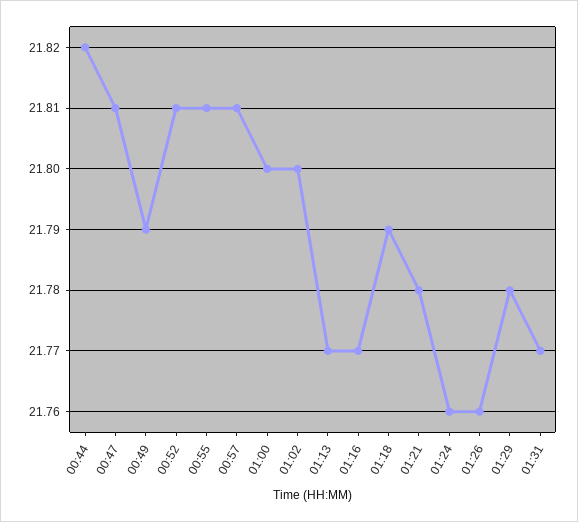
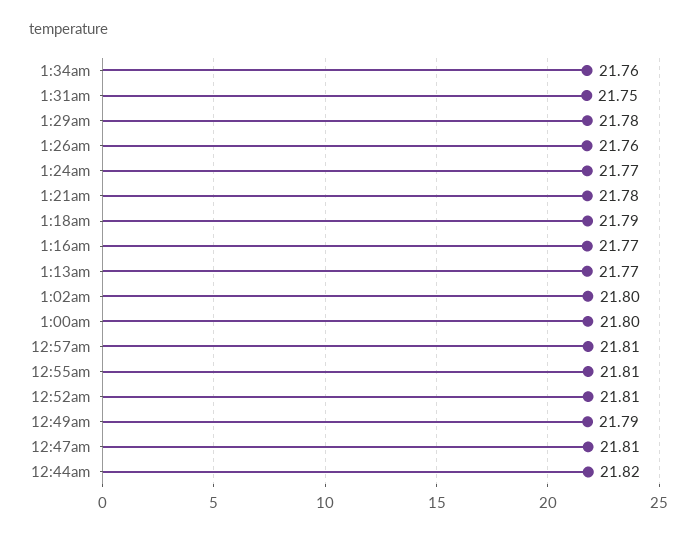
01:24: 21.76 -> 21.77
01:31: 21.77 -> 21.75
1:34am: none -> 21.76

